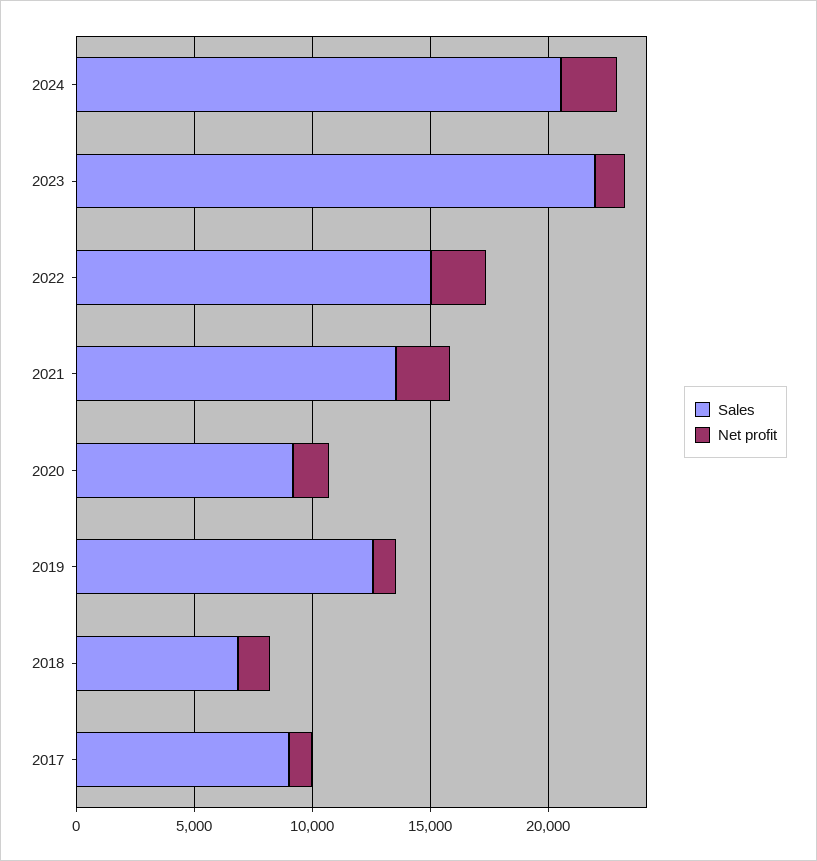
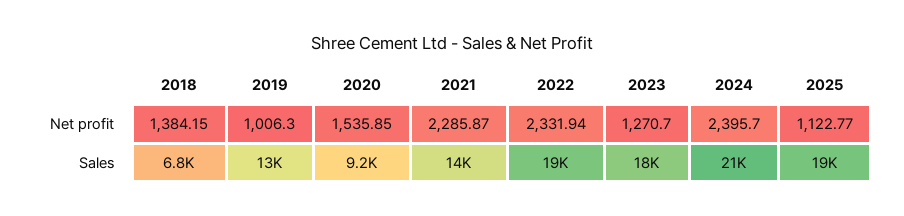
Sales, 2023: 22000 -> 18000
Sales, 2022: 15000 -> 19000
Sales, 2017: 9000 -> none
Net profit, 2017: 1000 -> none
Net profit, 2025: none -> 1122.77
Sales, 2025: none -> 19000

